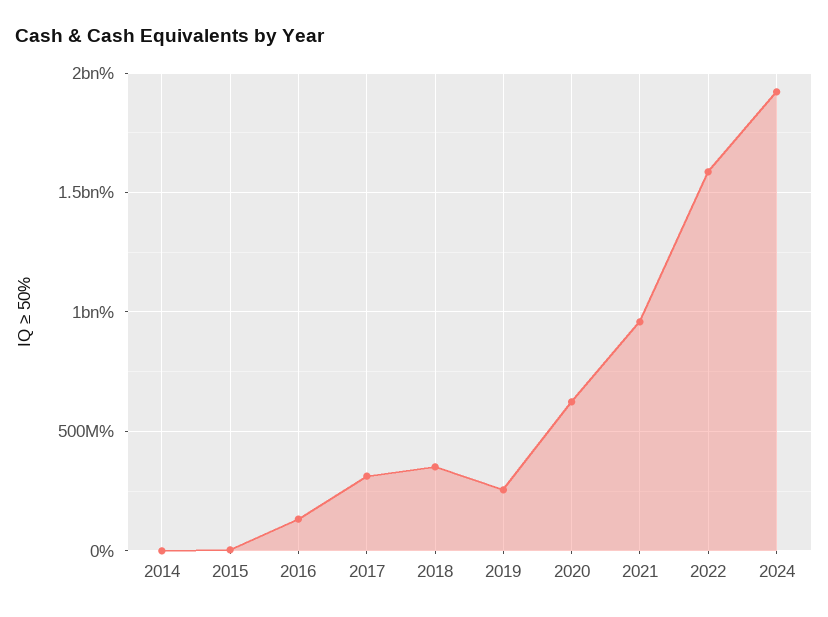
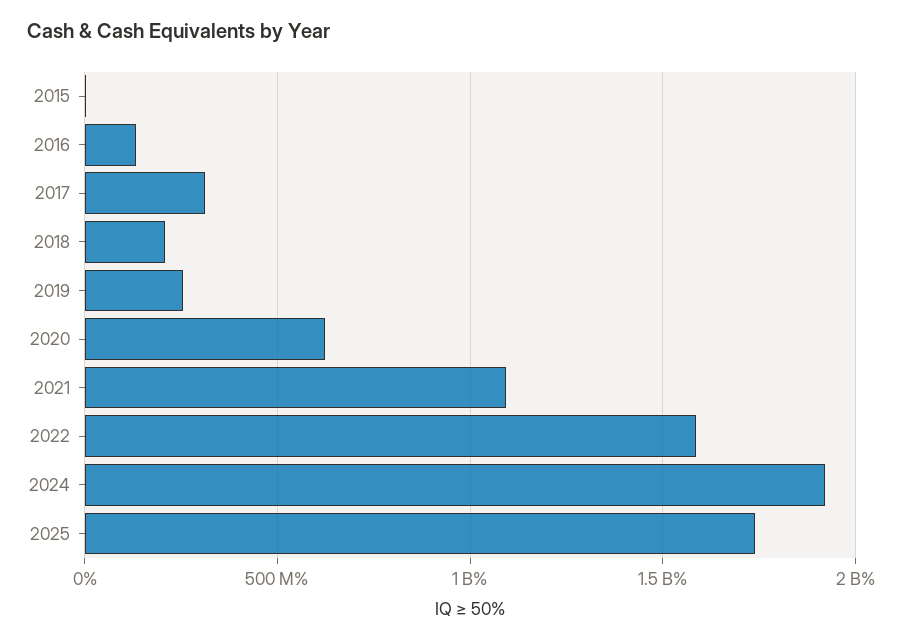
2014: 0 -> none
2018: 350000000 -> 200000000
2021: 950000000 -> 1100000000
2025: none -> 1750000000

